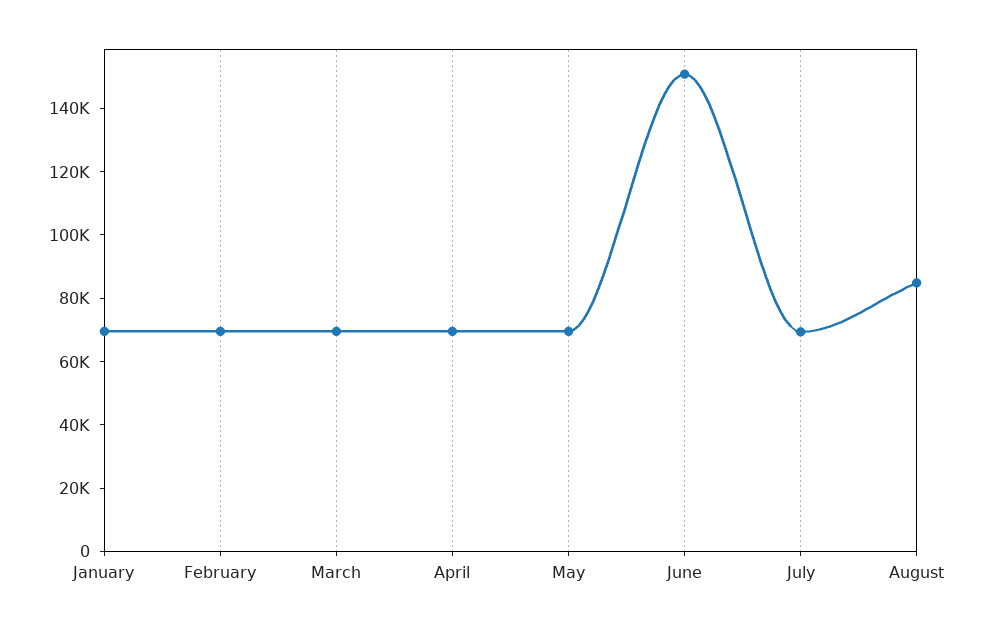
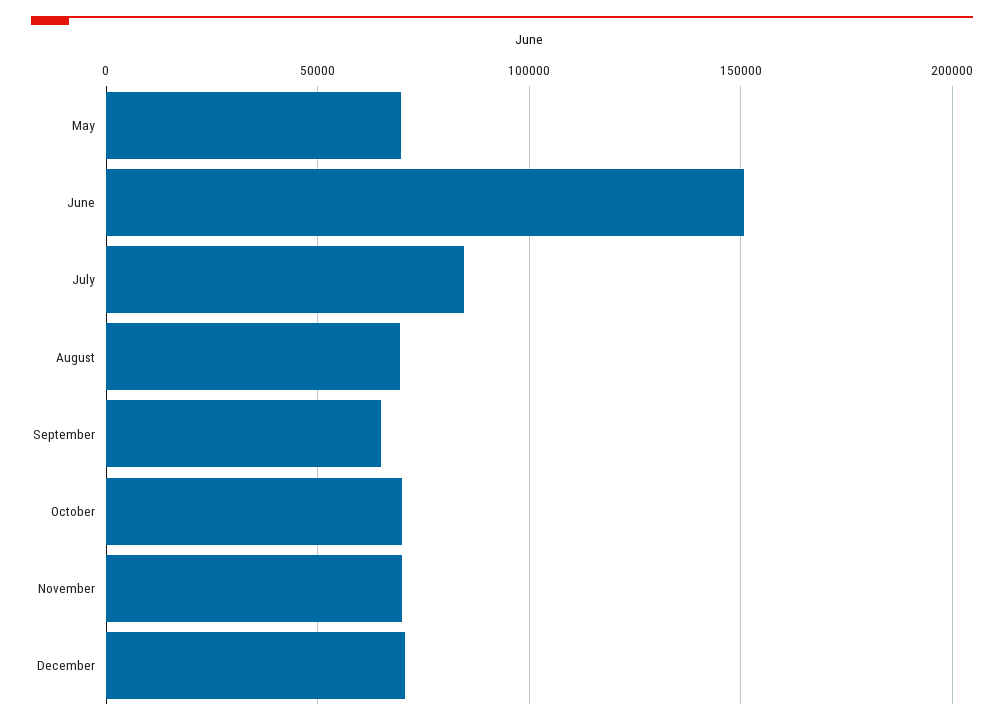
January: 70000 -> none
February: 70000 -> none
March: 70000 -> none
April: 70000 -> none
July: 70000 -> 85000
August: 85000 -> 70000
September: none -> 65000
October: none -> 70000
November: none -> 70000
December: none -> 70000

